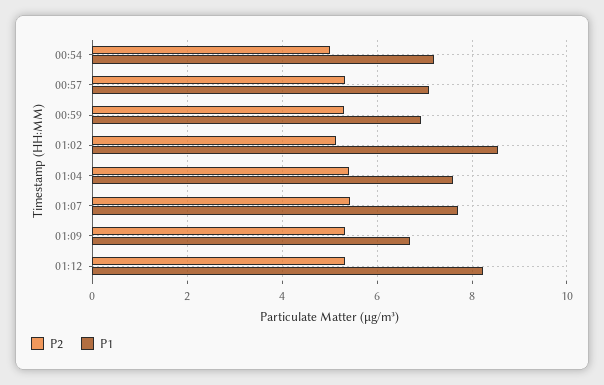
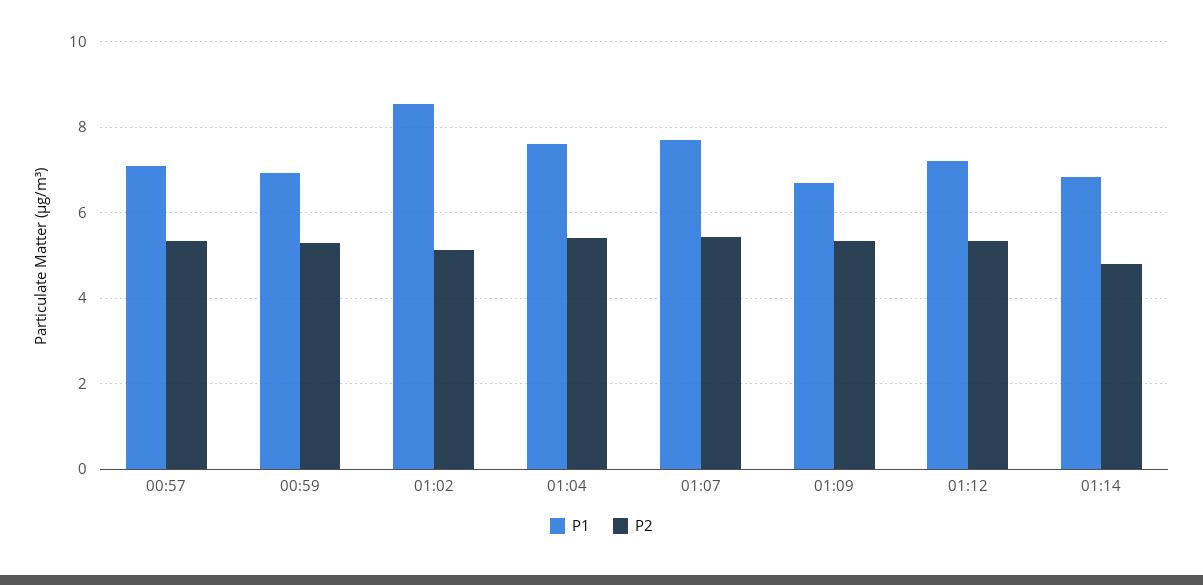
P2, 00:54: 5 -> none
P1, 00:54: 7.2 -> none
P1, 01:12: 8.2 -> 7.2
P1, 01:14: none -> 6.8
P2, 01:14: none -> 4.8

